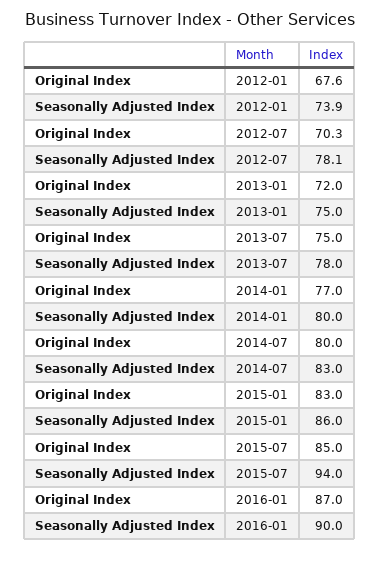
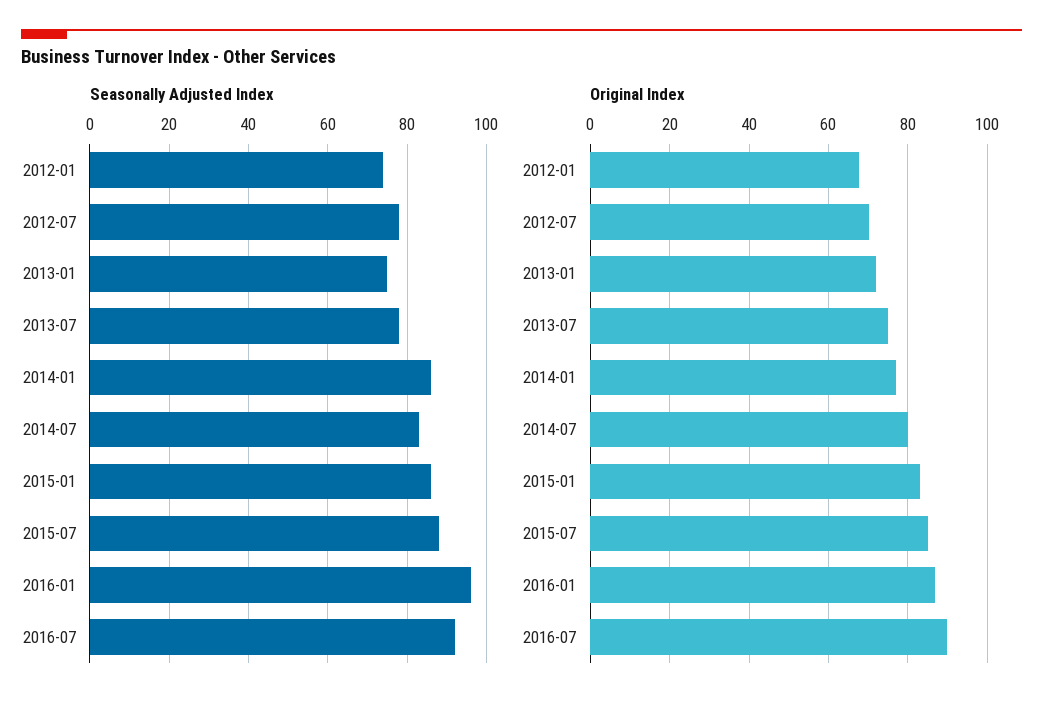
Seasonally Adjusted Index, 2014-01: 80 -> 86
Seasonally Adjusted Index, 2015-07: 94 -> 88
Seasonally Adjusted Index, 2016-01: 90 -> 96
Seasonally Adjusted Index, 2016-07: none -> 92
Original Index, 2016-07: none -> 90

